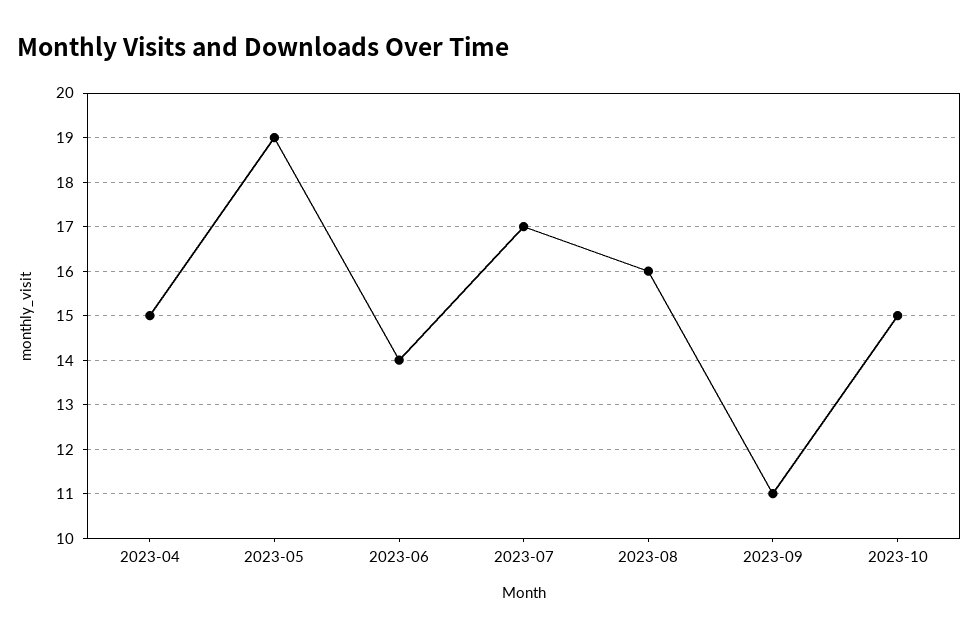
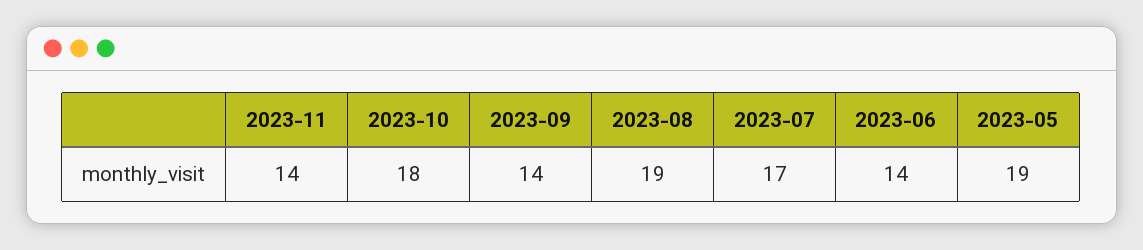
2023-04: 15 -> none
2023-08: 16 -> 19
2023-09: 11 -> 14
2023-10: 15 -> 18
2023-11: none -> 14

